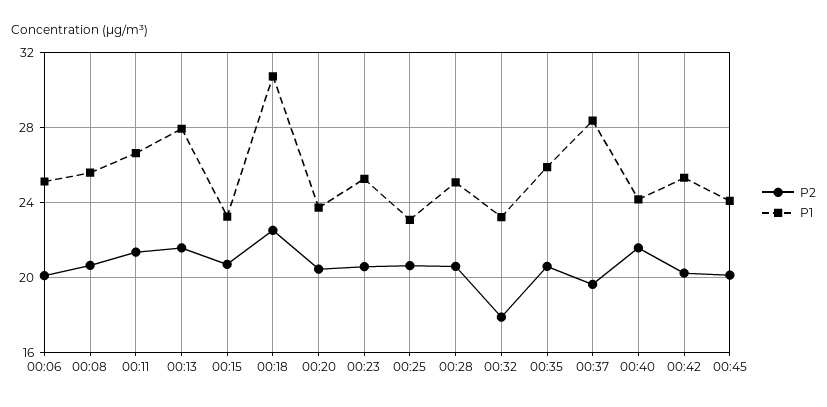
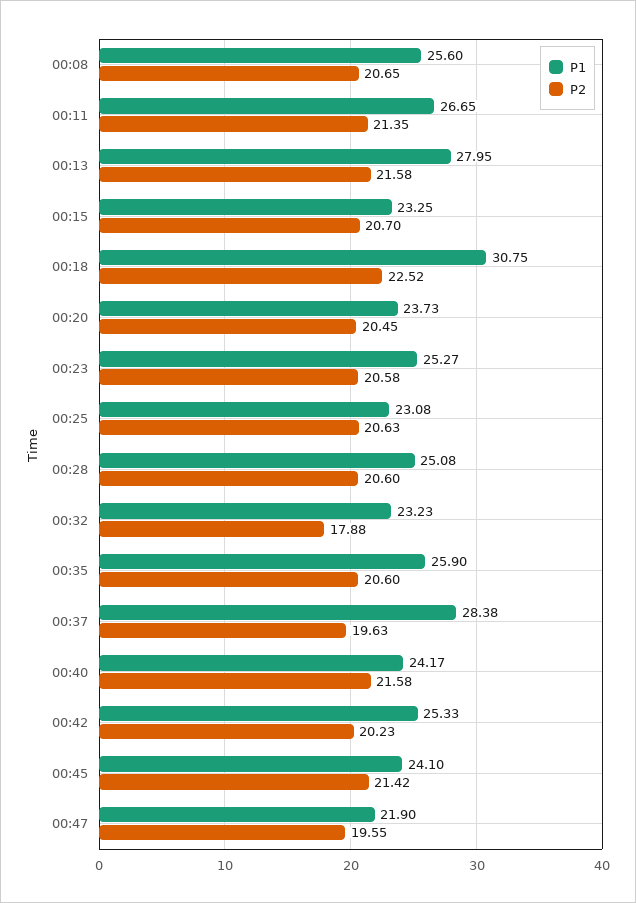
P2, 00:06: 20 -> none
P1, 00:06: 25 -> none
P2, 00:45: 20 -> 21.42
P1, 00:47: none -> 21.9
P2, 00:47: none -> 19.55

